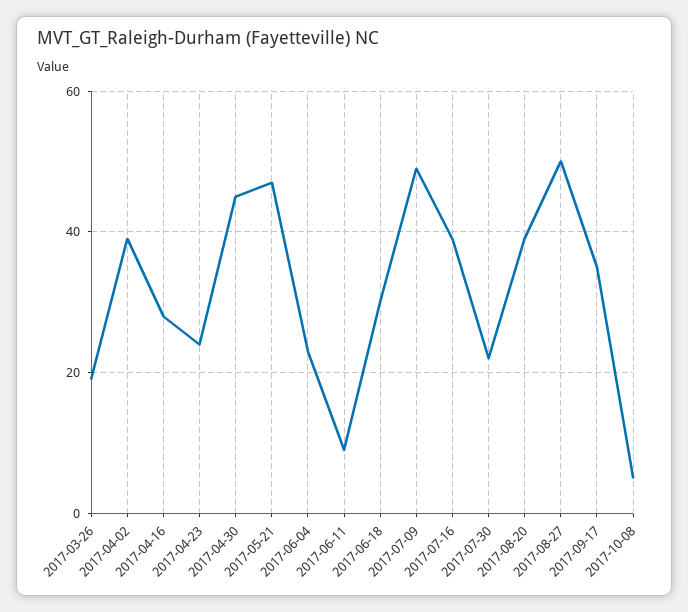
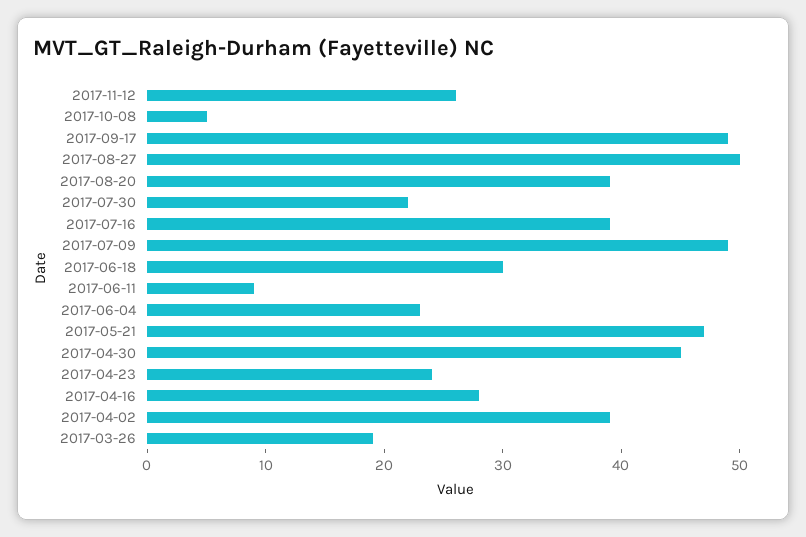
2017-09-17: 35 -> 49
2017-11-12: none -> 26

